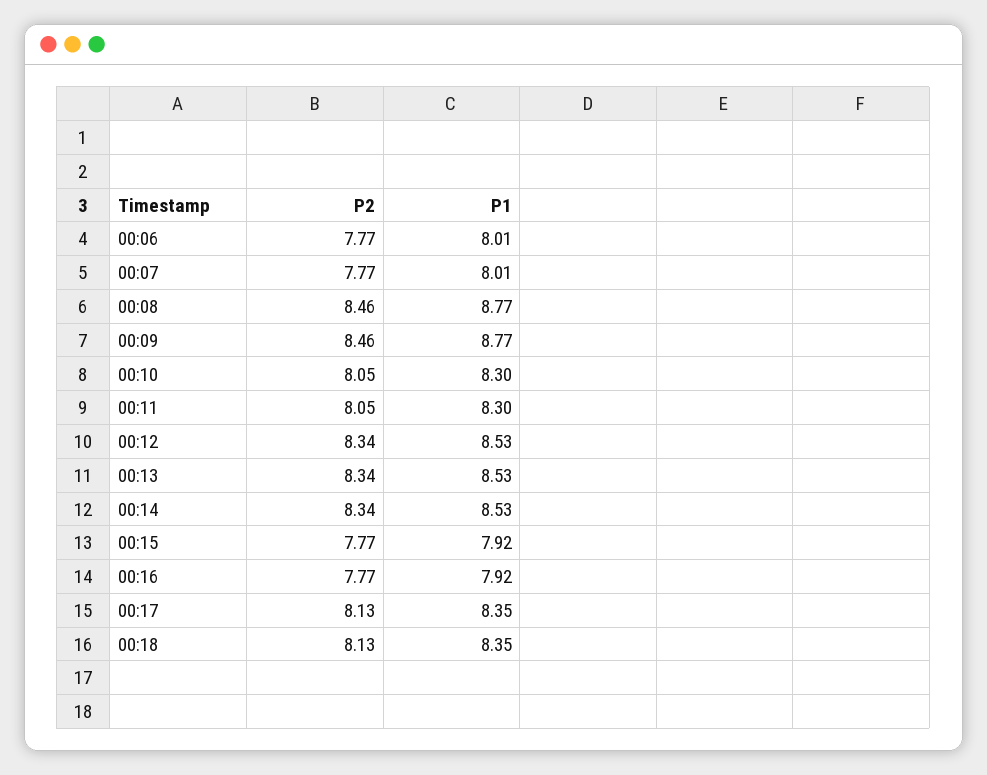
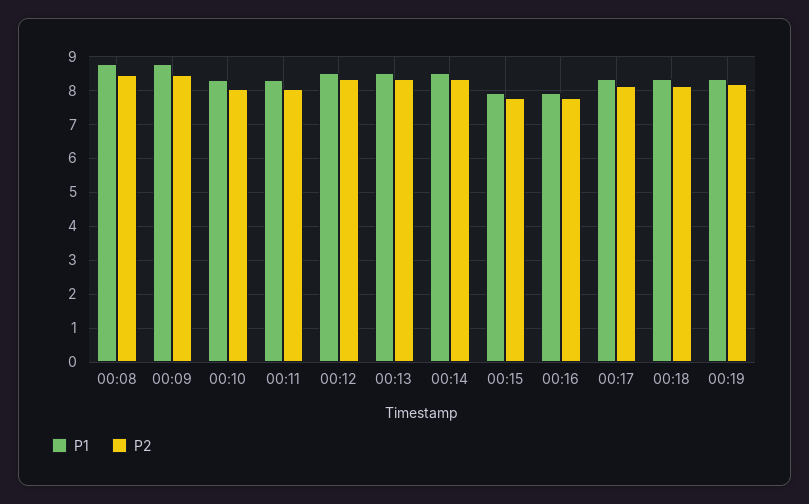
P2, 00:06: 7.77 -> none
P1, 00:06: 8.01 -> none
P2, 00:07: 7.77 -> none
P1, 00:07: 8.01 -> none
P1, 00:19: none -> 8.4
P2, 00:19: none -> 8.2

